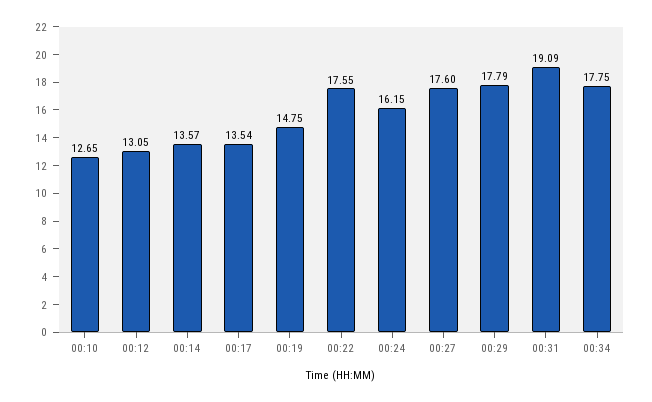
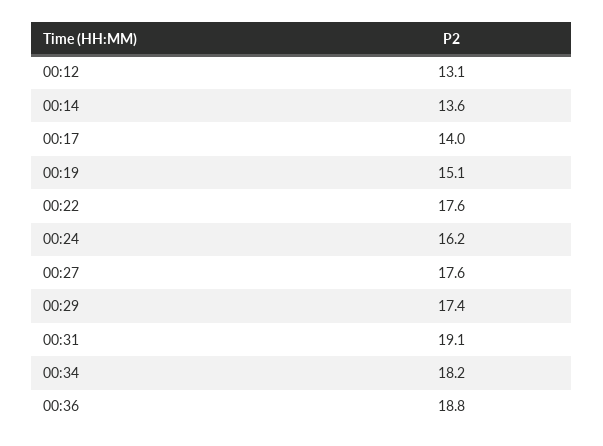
00:10: 12.65 -> none
00:17: 13.54 -> 14
00:19: 14.75 -> 15.1
00:29: 17.79 -> 17.4
00:34: 17.75 -> 18.2
00:36: none -> 18.8

